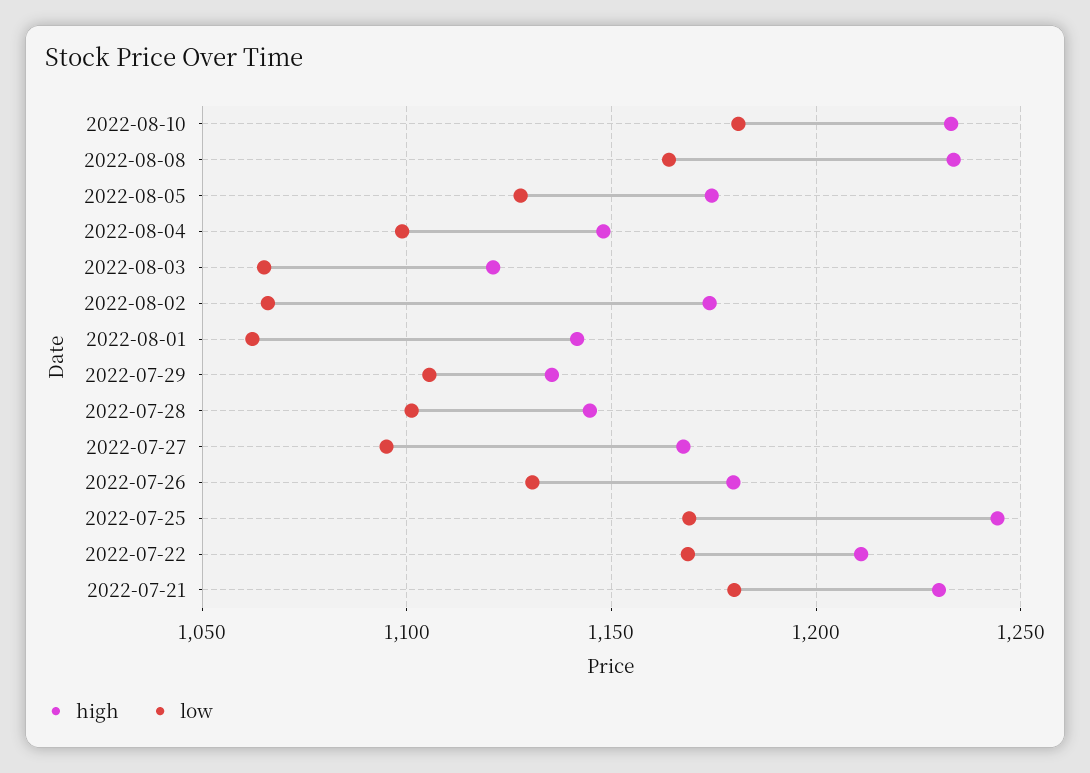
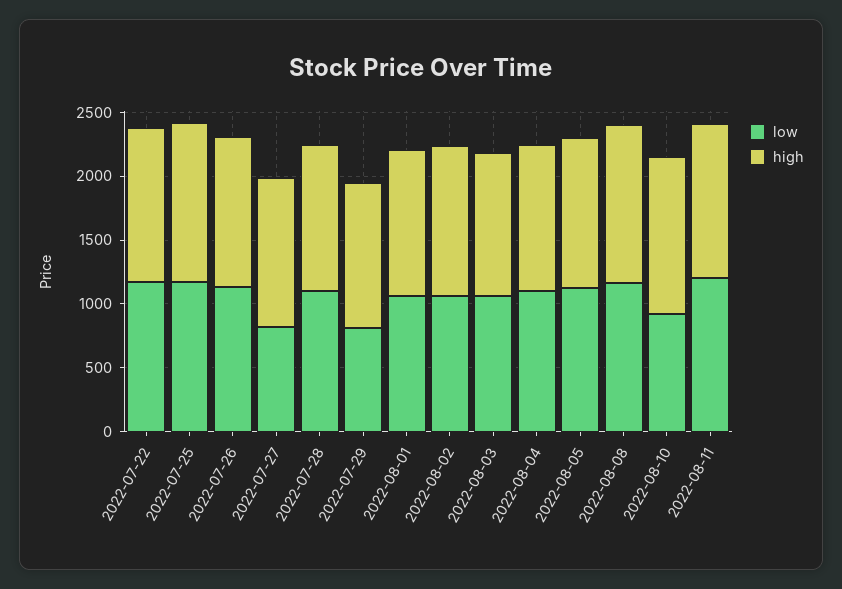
low, 2022-08-10: 1180 -> 900
low, 2022-07-29: 1105 -> 800
low, 2022-07-27: 1095 -> 800
high, 2022-07-21: 1230 -> none
low, 2022-07-21: 1180 -> none
low, 2022-08-11: none -> 1200
high, 2022-08-11: none -> 1200

